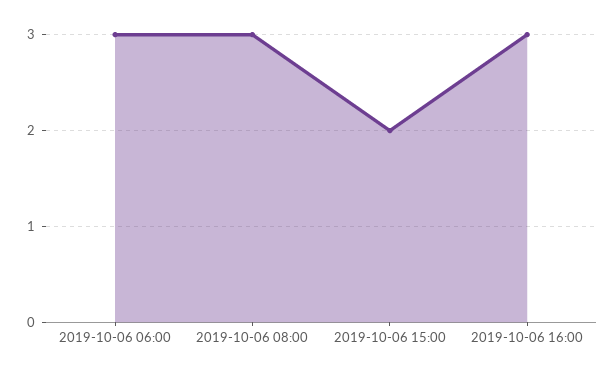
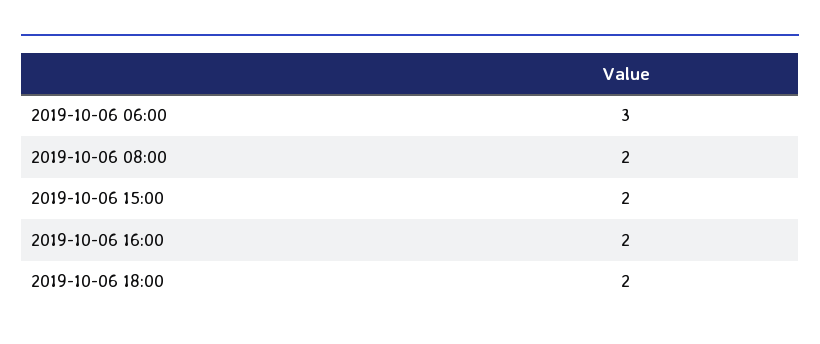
2019-10-06 08:00: 3 -> 2
2019-10-06 16:00: 3 -> 2
2019-10-06 18:00: none -> 2

